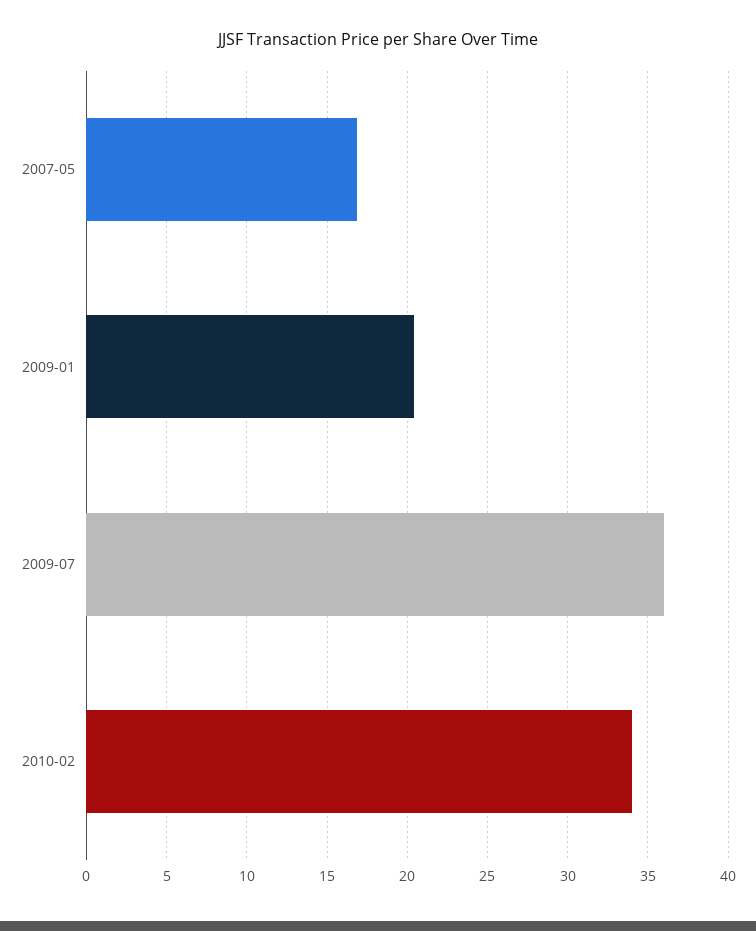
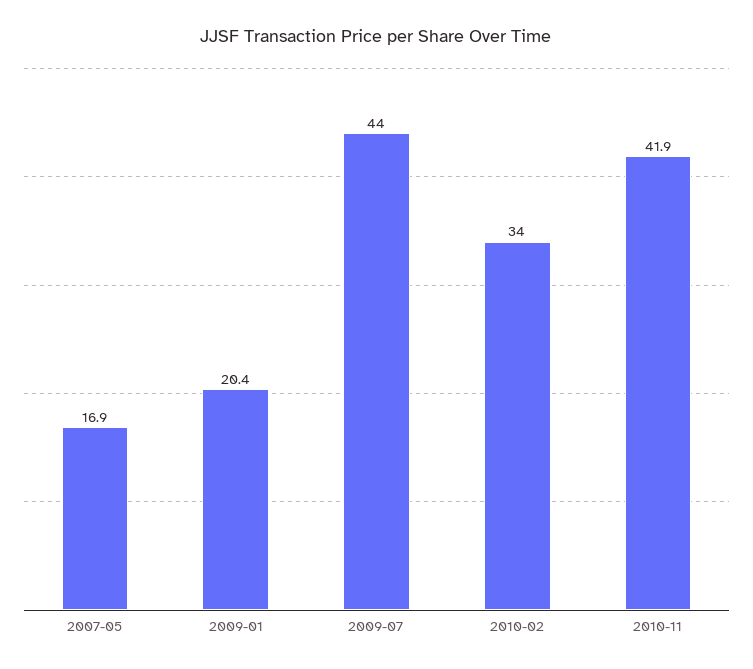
2009-07: 36 -> 44
2010-11: none -> 41.9

